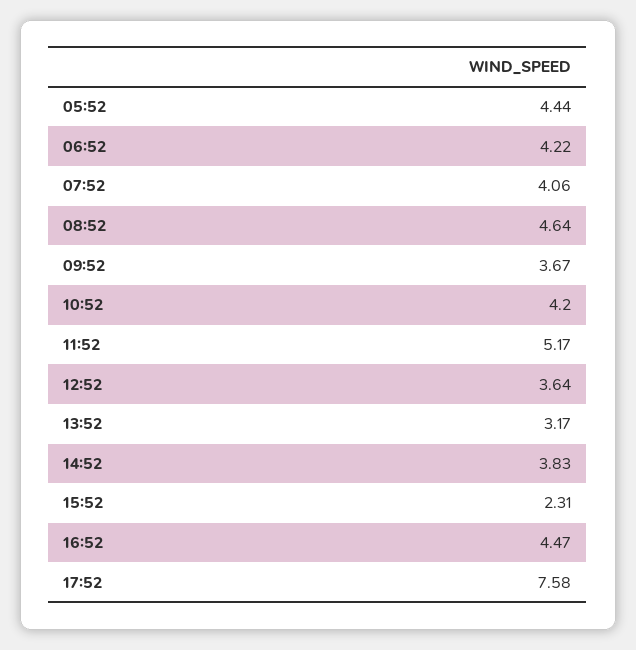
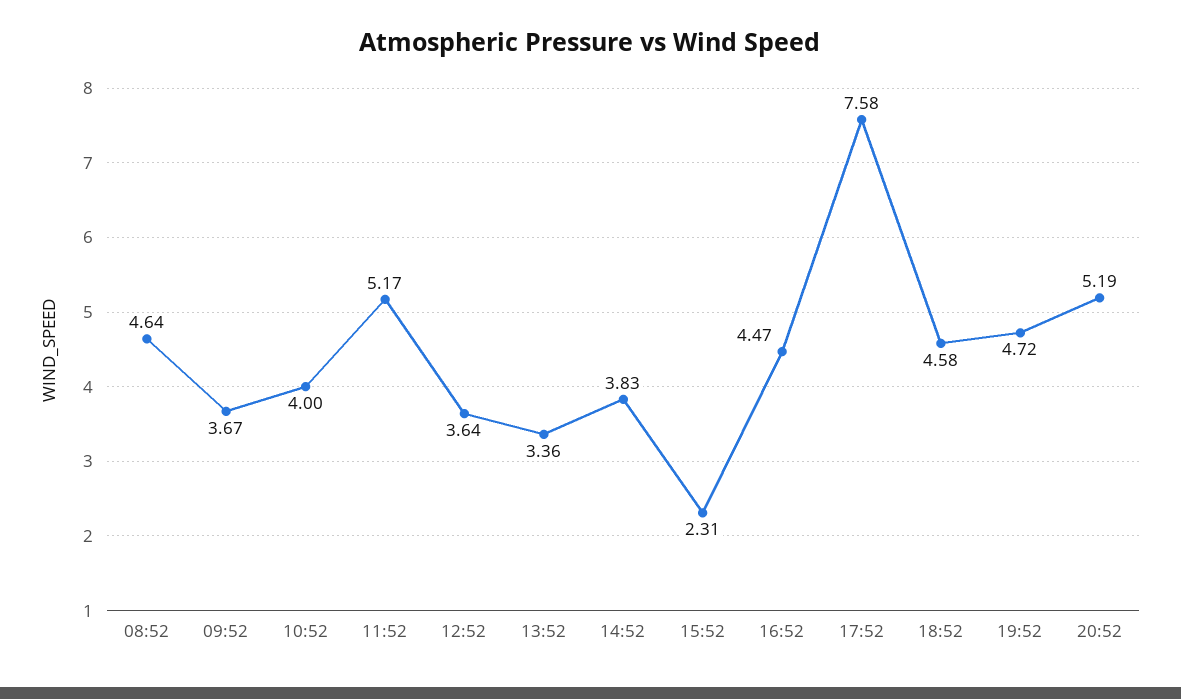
05:52: 4.44 -> none
06:52: 4.22 -> none
07:52: 4.06 -> none
10:52: 4.2 -> 4
13:52: 3.17 -> 3.36
18:52: none -> 4.58
19:52: none -> 4.72
20:52: none -> 5.19

